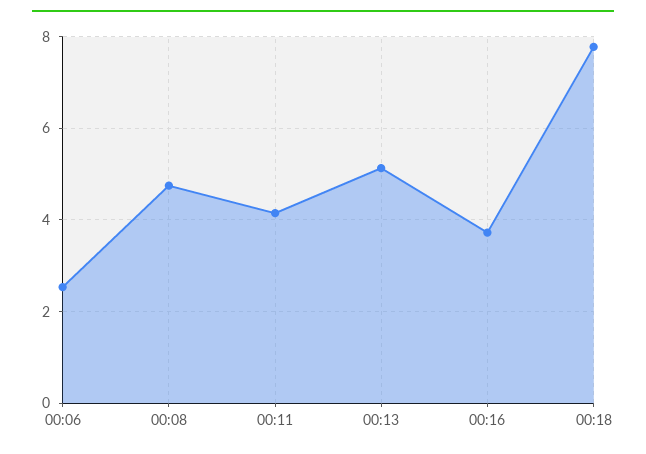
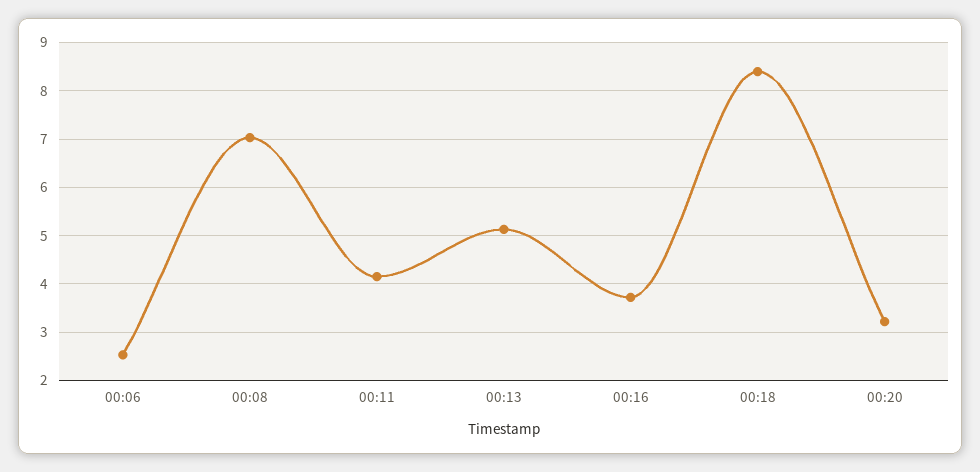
00:08: 4.8 -> 7
00:18: 7.8 -> 8.4
00:20: none -> 3.2

